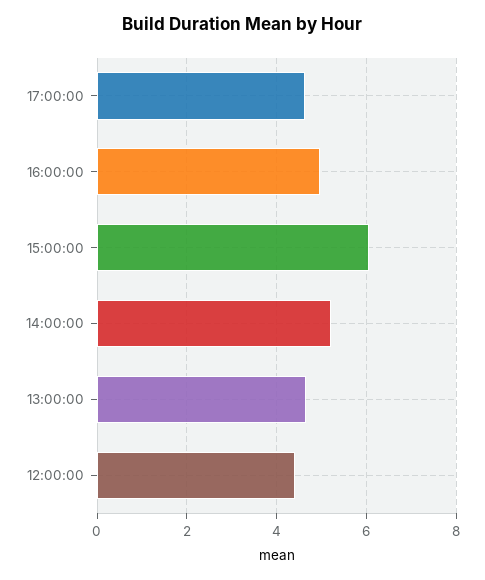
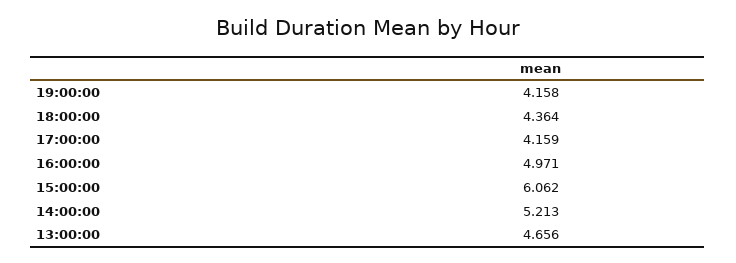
17:00:00: 4.6 -> 4.159
12:00:00: 4.4 -> none
19:00:00: none -> 4.158
18:00:00: none -> 4.364

